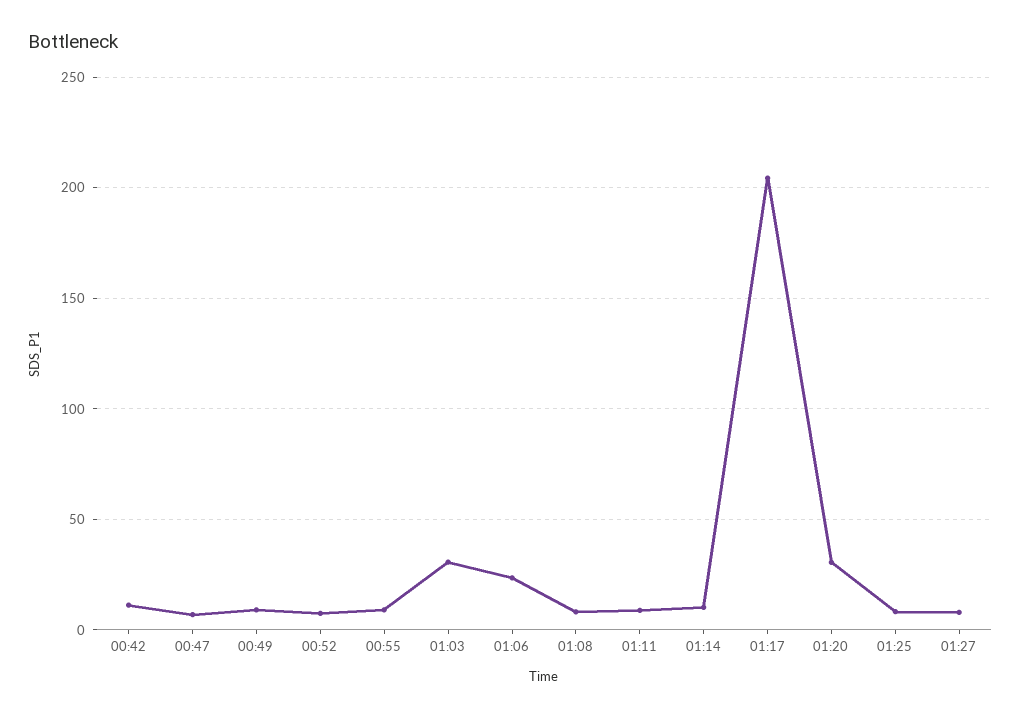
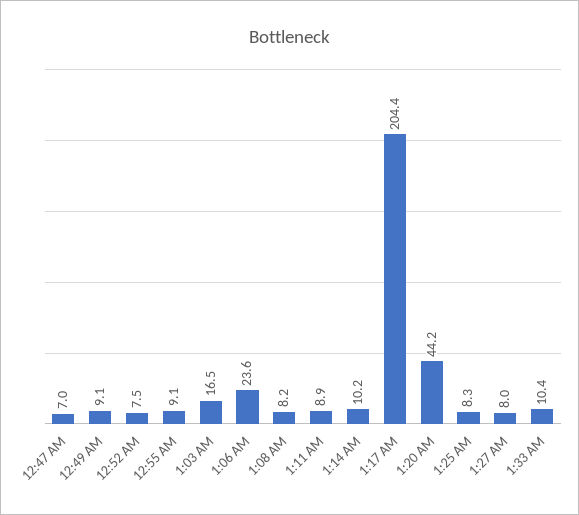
00:42: 10 -> none
01:03: 30 -> 16.5
01:20: 30 -> 44.2
1:33 AM: none -> 10.4

